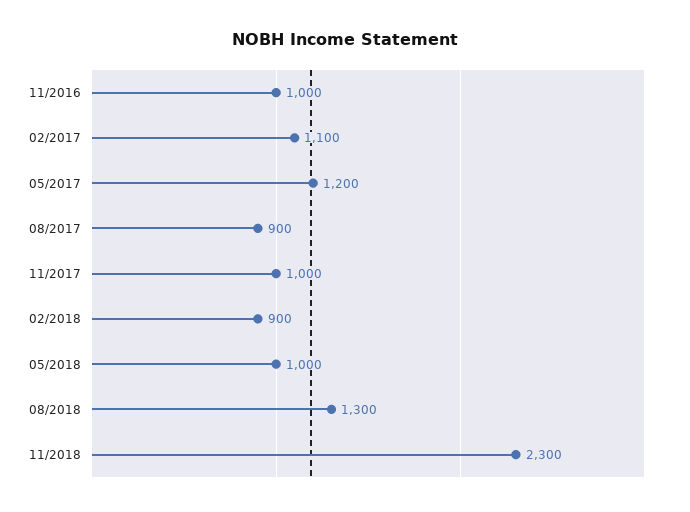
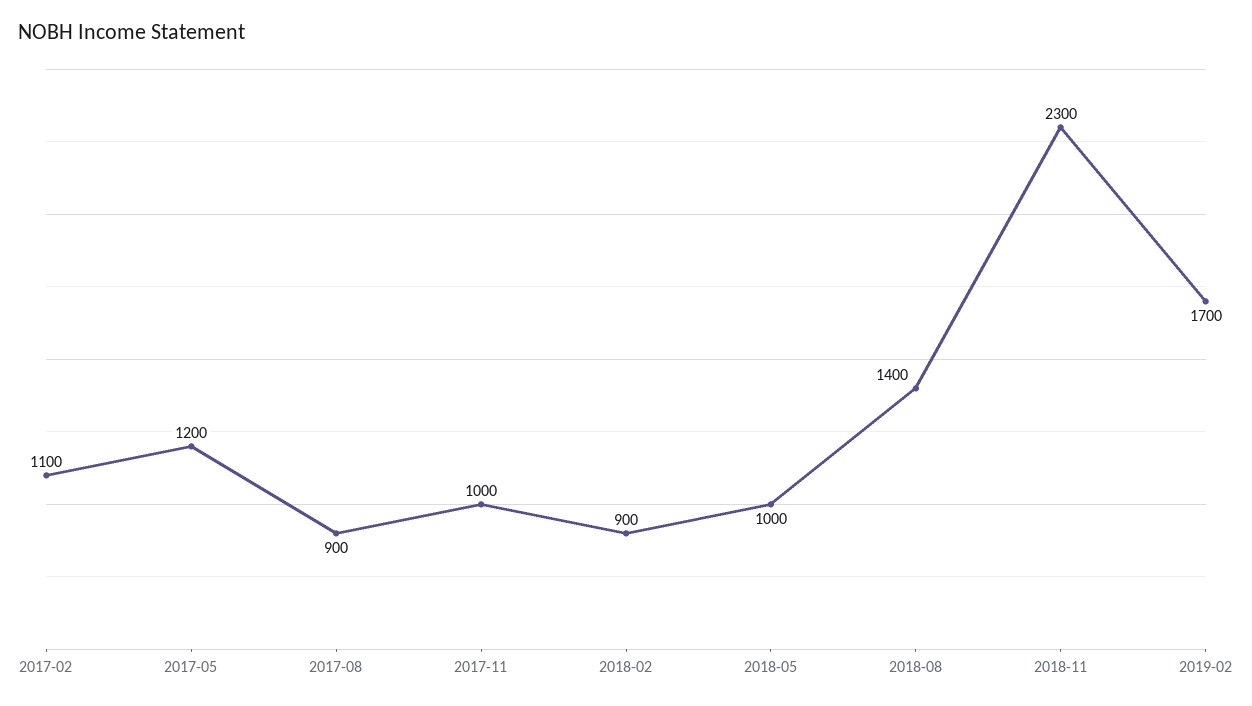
11/2016: 1000 -> none
08/2018: 1300 -> 1400
2019-02: none -> 1700

